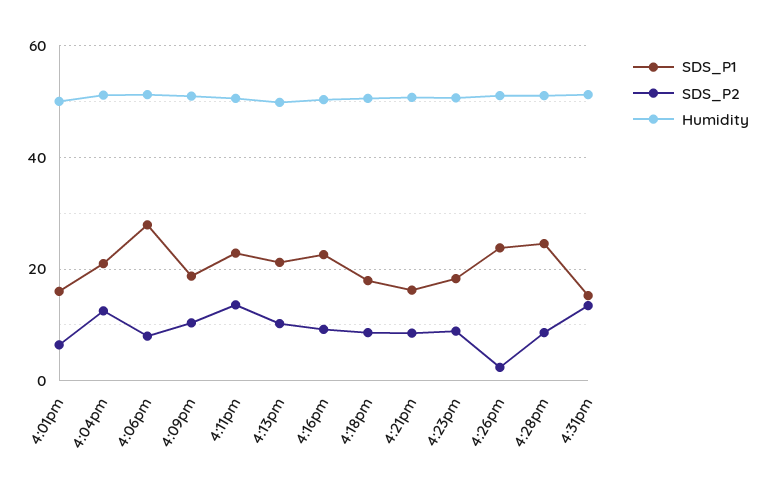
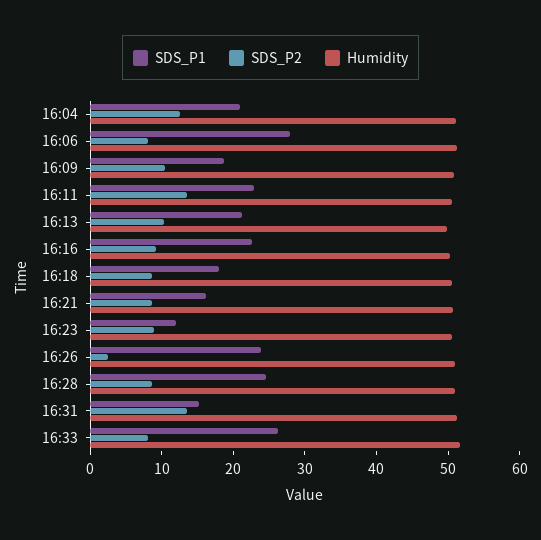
SDS_P1, 4:01pm: 16 -> none
SDS_P2, 4:01pm: 6 -> none
Humidity, 4:01pm: 50 -> none
SDS_P1, 4:23pm: 18 -> 12
SDS_P1, 16:33: none -> 26
SDS_P2, 16:33: none -> 8
Humidity, 16:33: none -> 52

